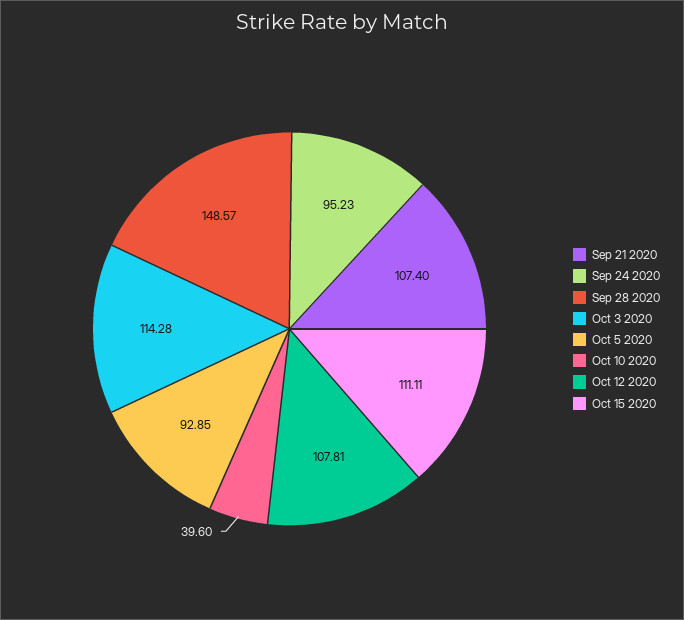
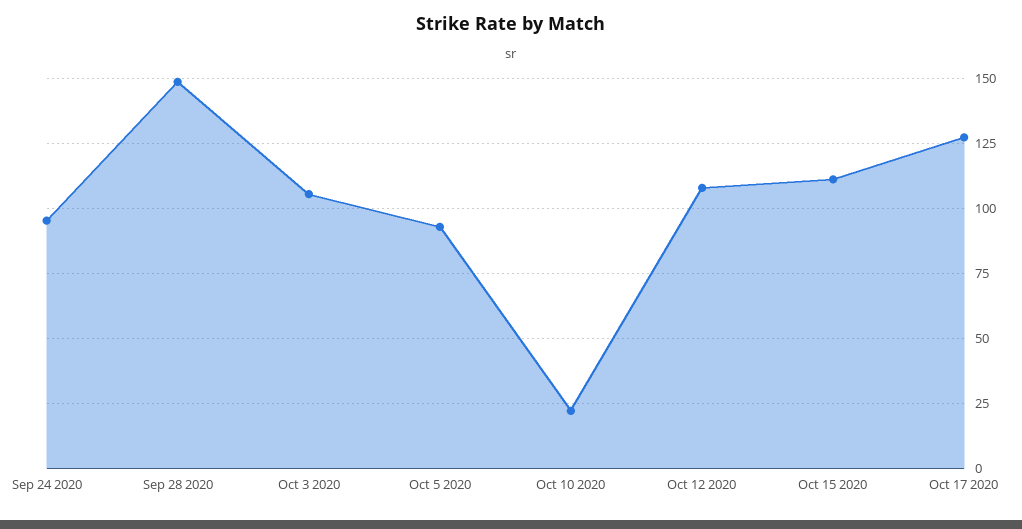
Sep 21 2020: 107.4 -> none
Oct 3 2020: 114.28 -> 105
Oct 10 2020: 39.6 -> 22.5
Oct 17 2020: none -> 127.5

